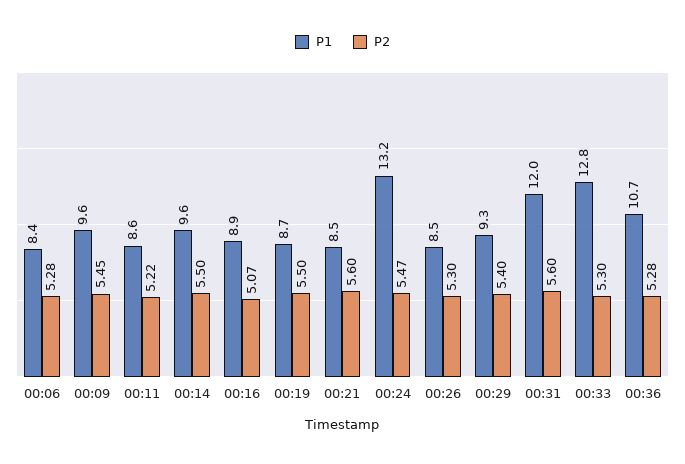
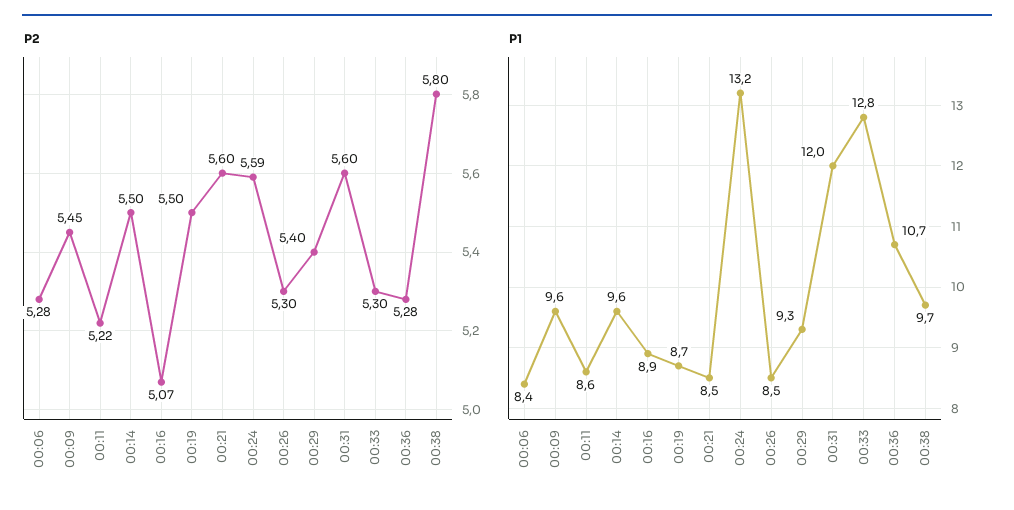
P2, 00:24: 5.47 -> 5.59
P2, 00:38: none -> 5.8
P1, 00:38: none -> 9.7

